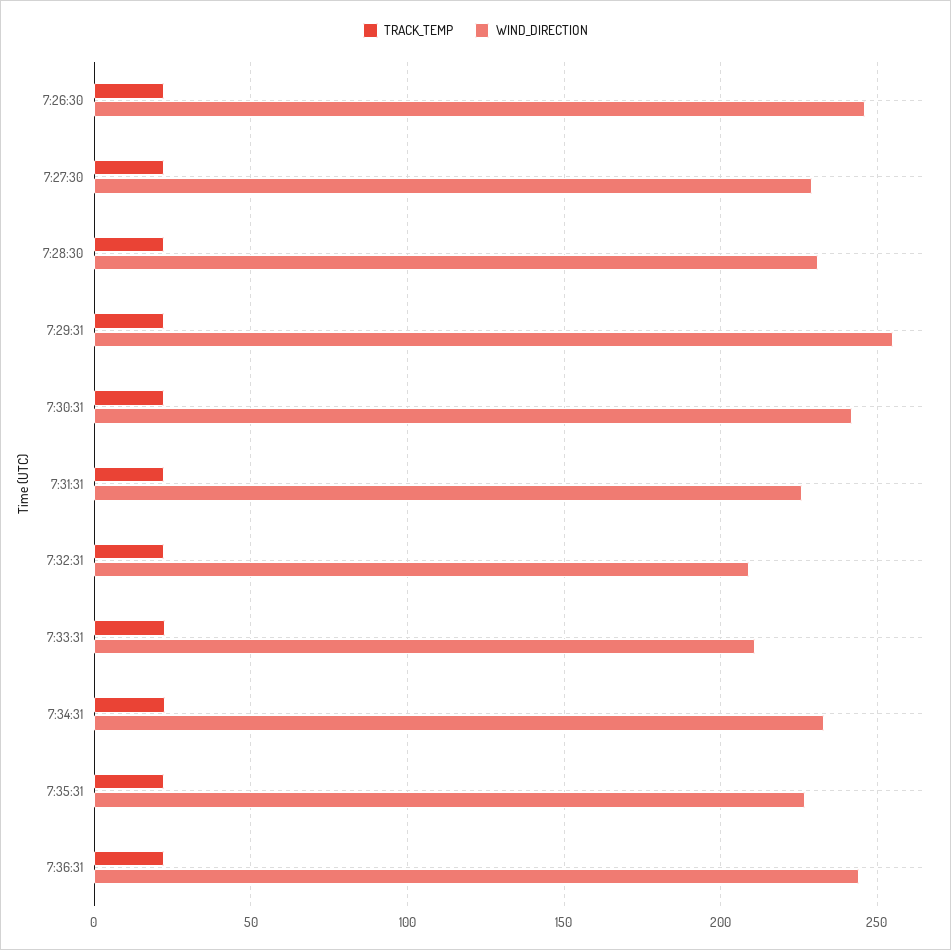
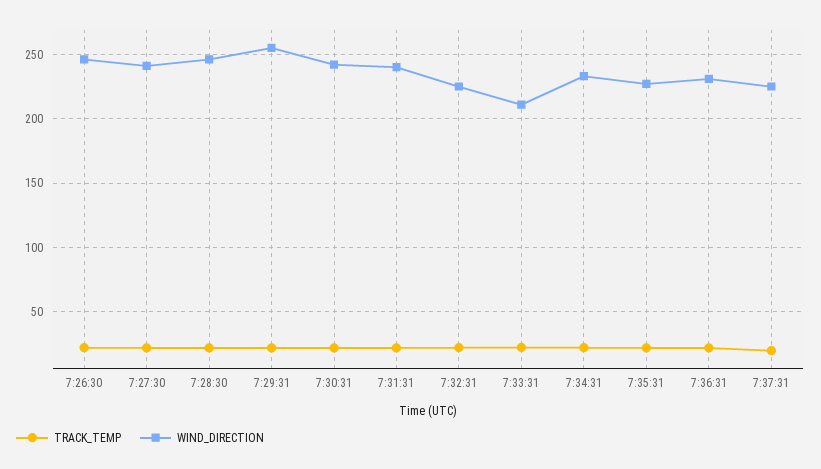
WIND_DIRECTION, 7:27:30: 230 -> 240
WIND_DIRECTION, 7:28:30: 230 -> 245
WIND_DIRECTION, 7:31:31: 225 -> 240
WIND_DIRECTION, 7:32:31: 210 -> 225
WIND_DIRECTION, 7:36:31: 245 -> 230
TRACK_TEMP, 7:37:31: none -> 20
WIND_DIRECTION, 7:37:31: none -> 225

